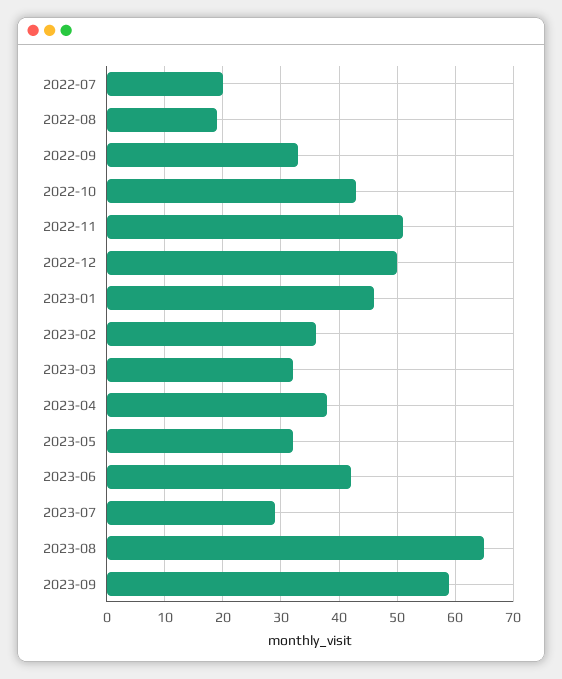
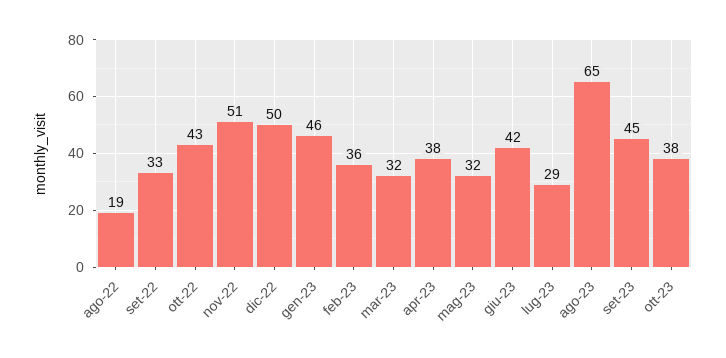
2022-07: 20 -> none
2023-09: 60 -> 45
ott-23: none -> 38

